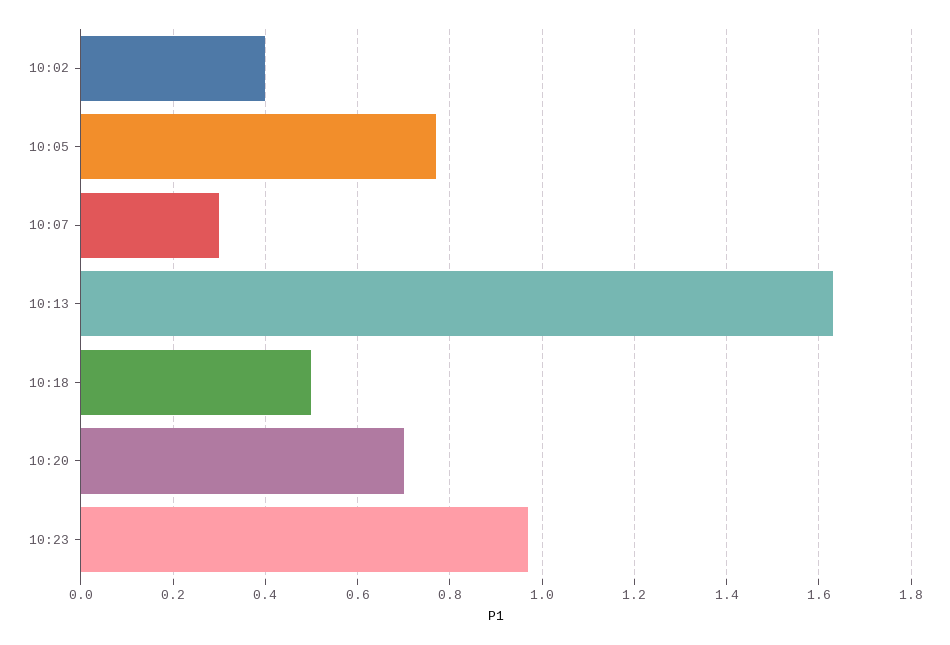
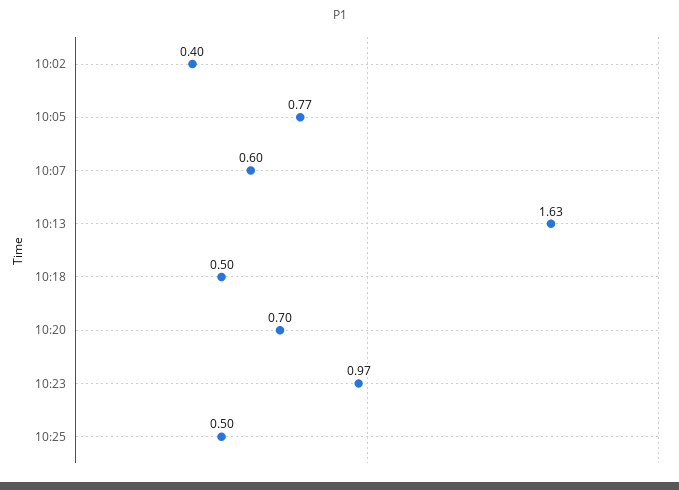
10:07: 0.3 -> 0.6
10:25: none -> 0.5

